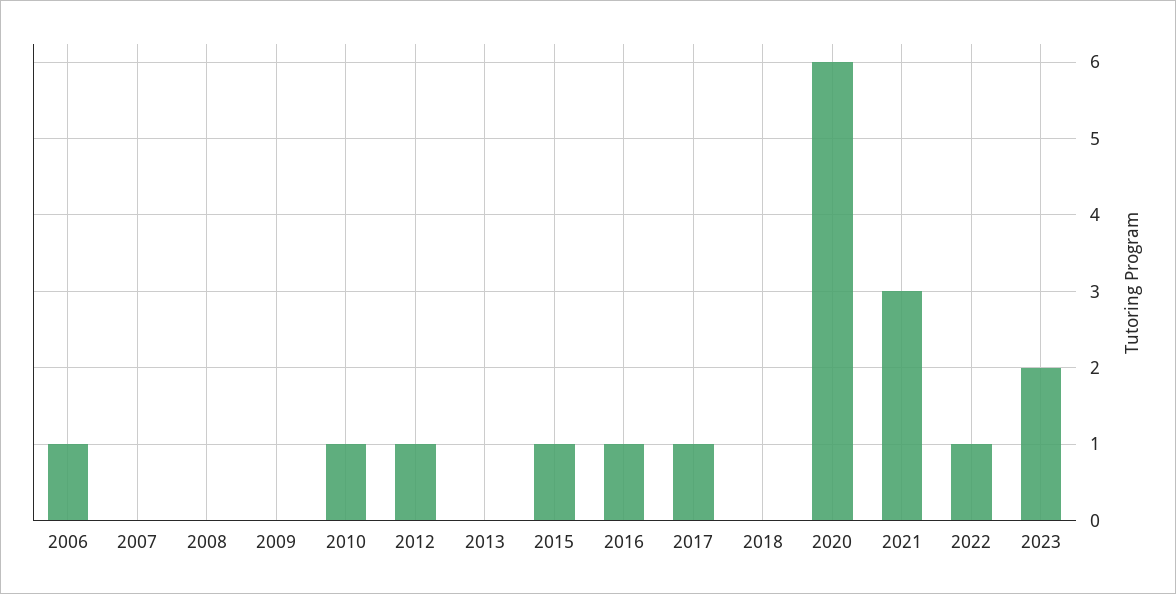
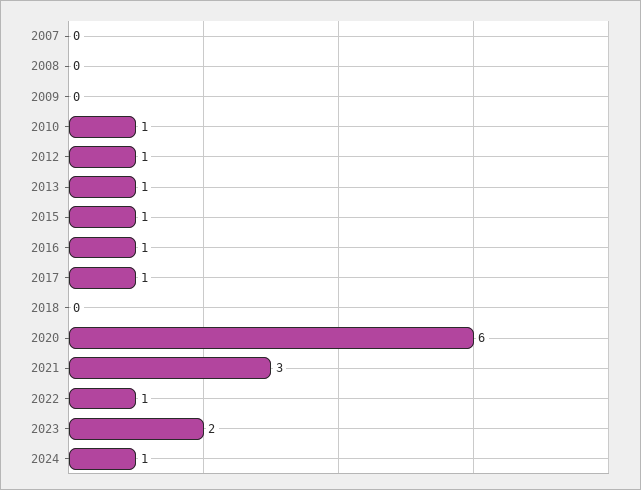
2006: 1 -> none
2013: 0 -> 1
2024: none -> 1

